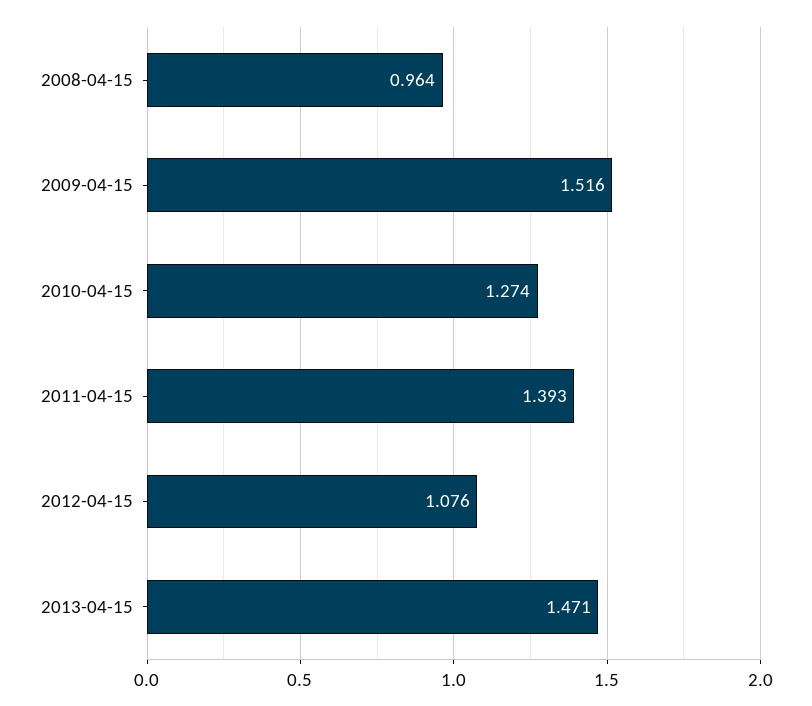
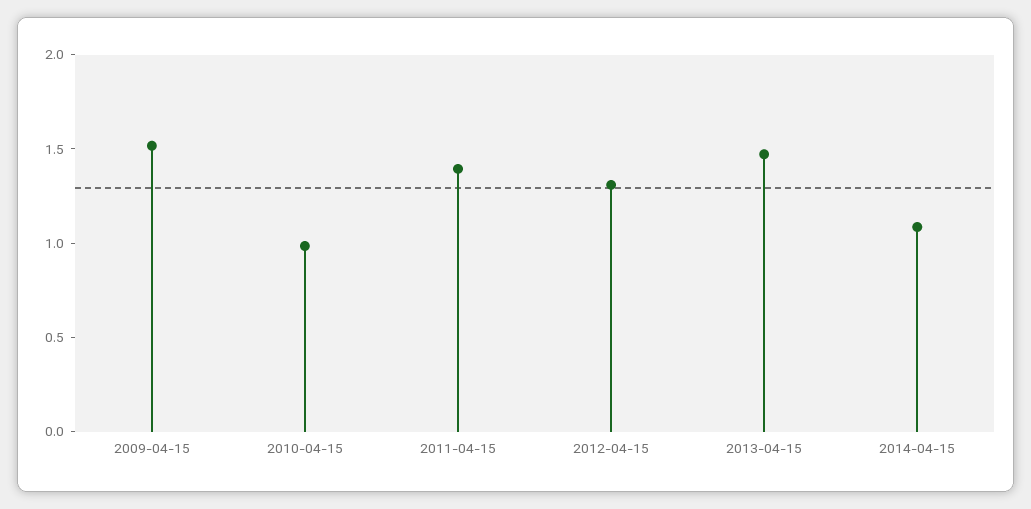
2008-04-15: 0.964 -> none
2010-04-15: 1.274 -> 1
2012-04-15: 1.076 -> 1.3
2014-04-15: none -> 1.1

